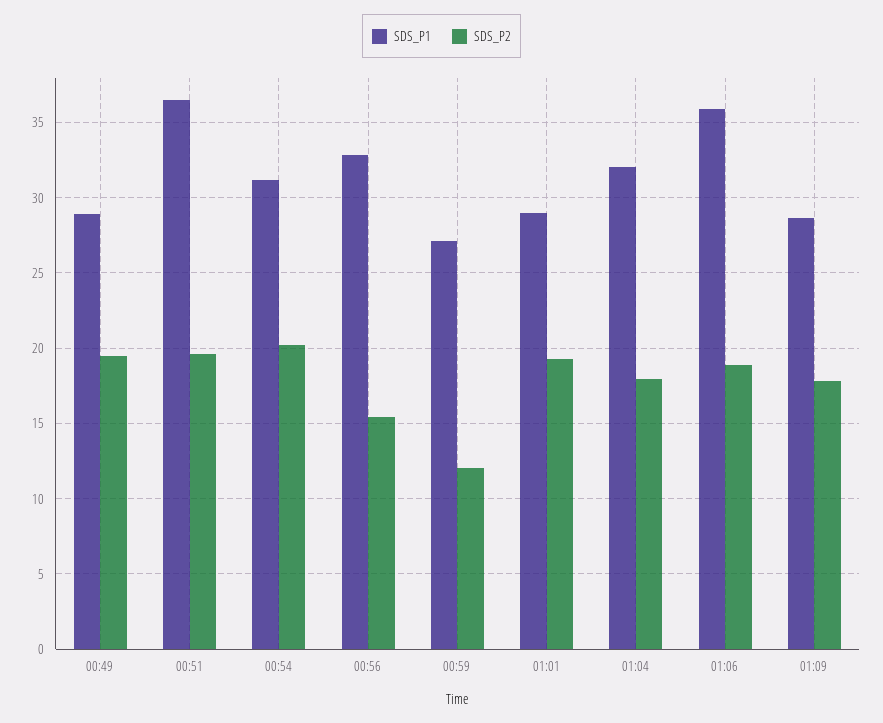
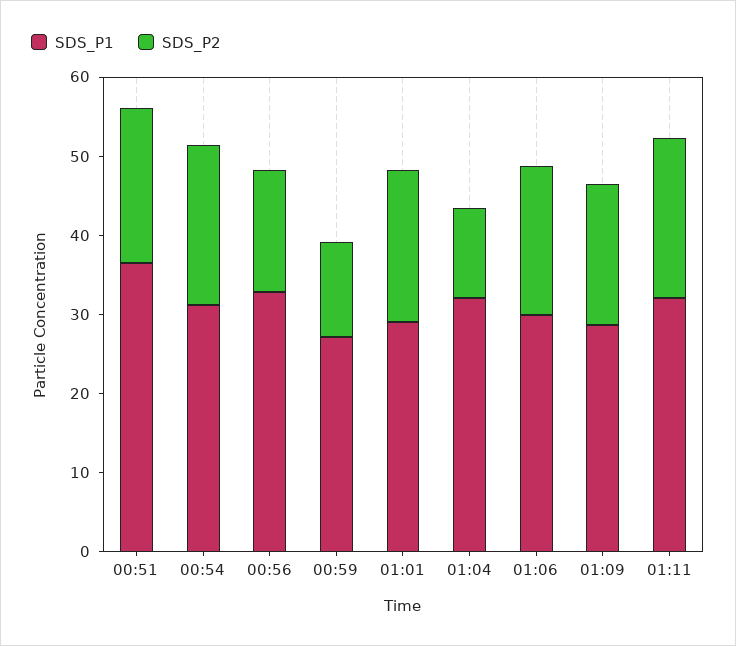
SDS_P1, 00:49: 29 -> none
SDS_P2, 00:49: 19.5 -> none
SDS_P2, 01:04: 18 -> 12
SDS_P1, 01:06: 36 -> 30
SDS_P1, 01:11: none -> 32
SDS_P2, 01:11: none -> 20

